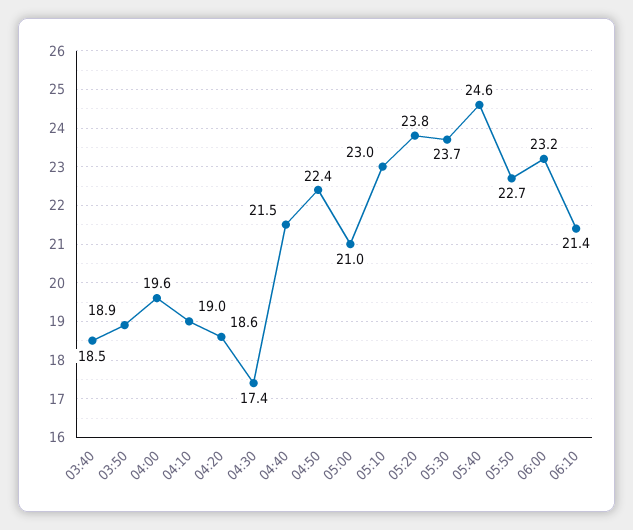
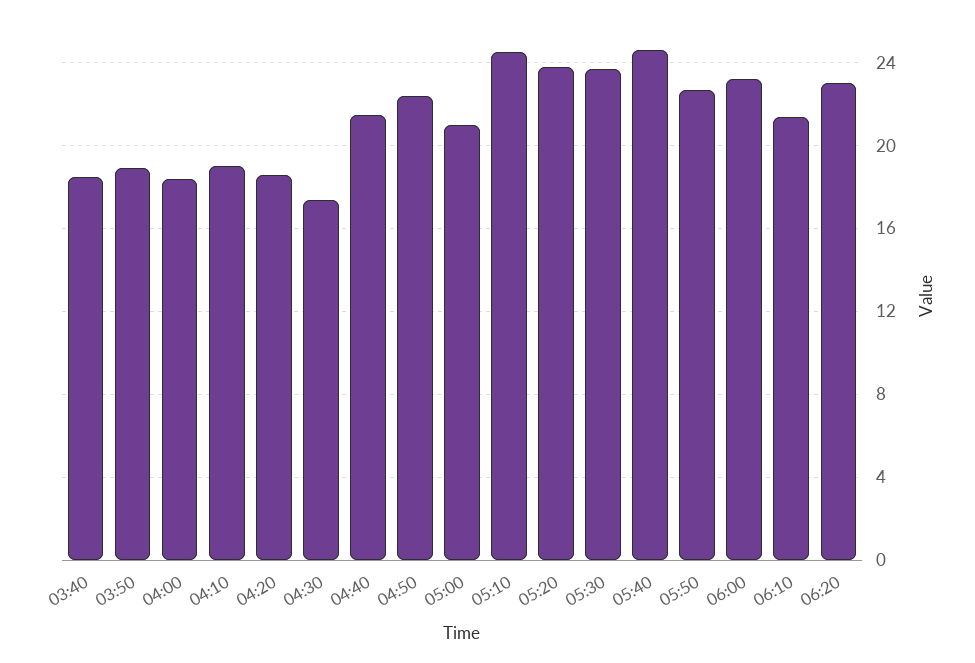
04:00: 19.6 -> 18.5
05:10: 23 -> 24.5
06:20: none -> 23

